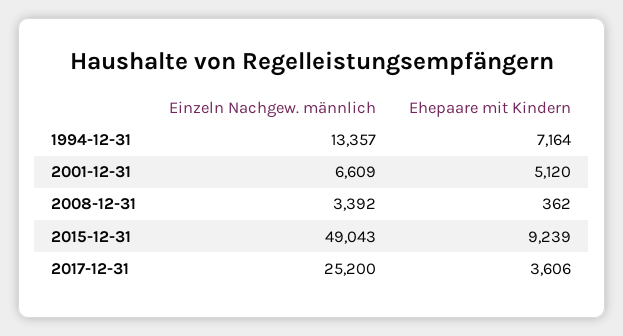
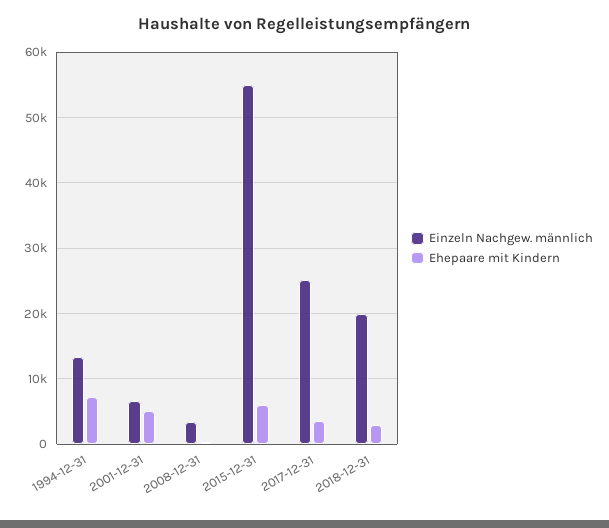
Einzeln Nachgew. männlich, 2015-12-31: 49043 -> 55000
Ehepaare mit Kindern, 2015-12-31: 9239 -> 6000
Einzeln Nachgew. männlich, 2018-12-31: none -> 20000
Ehepaare mit Kindern, 2018-12-31: none -> 3000

